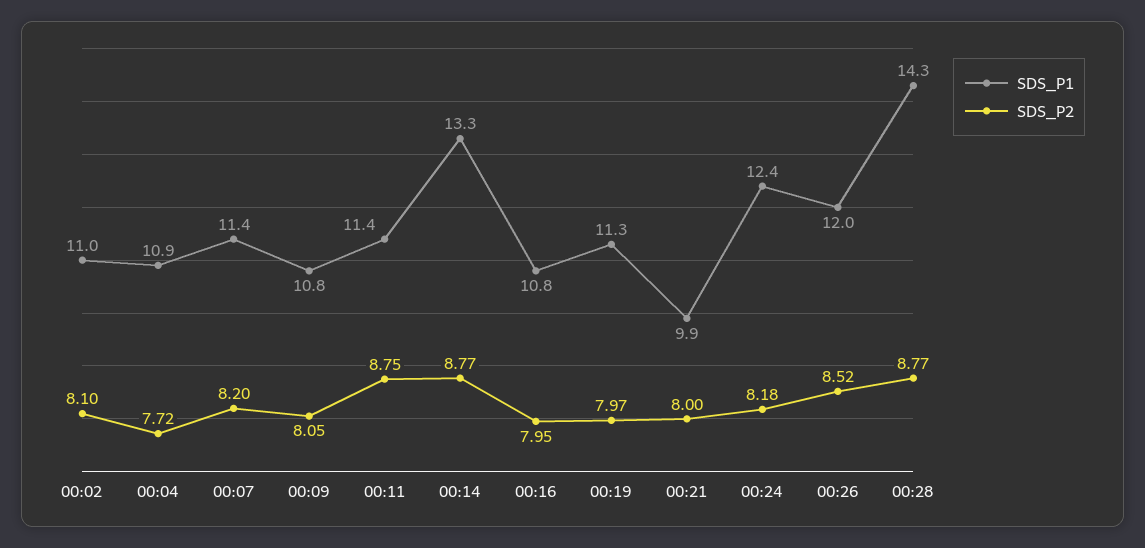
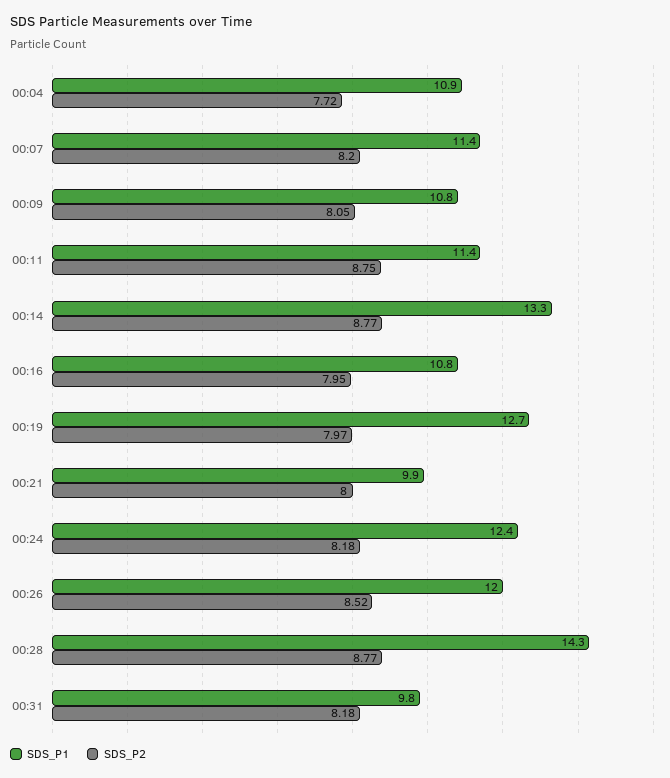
SDS_P1, 00:02: 11 -> none
SDS_P2, 00:02: 8.1 -> none
SDS_P1, 00:19: 11.3 -> 12.7
SDS_P1, 00:31: none -> 9.8
SDS_P2, 00:31: none -> 8.18

